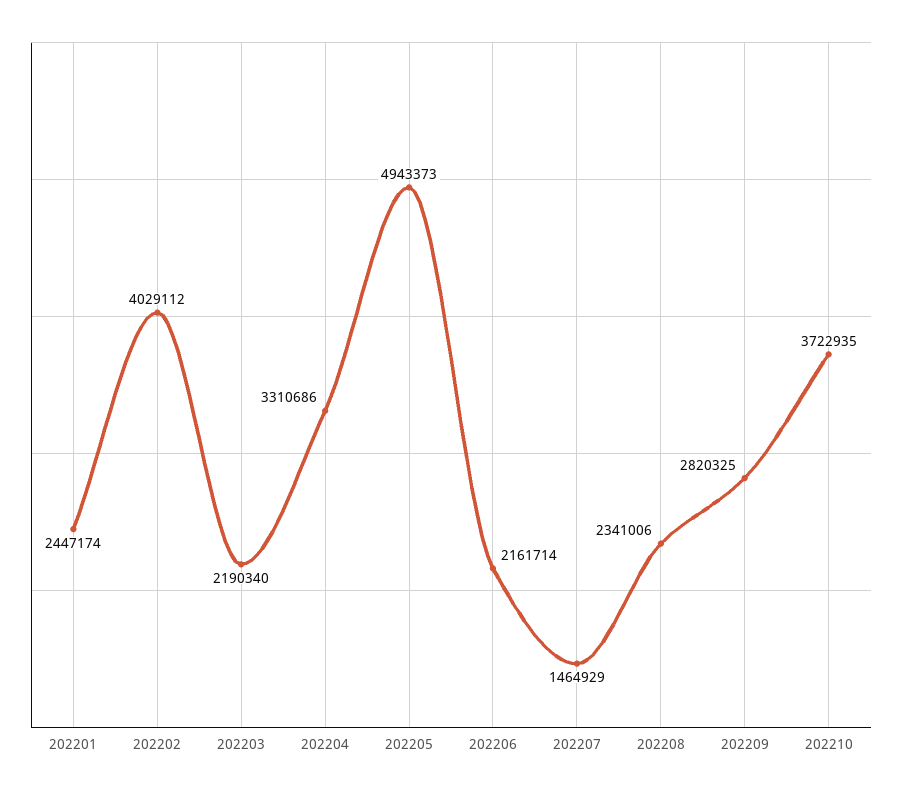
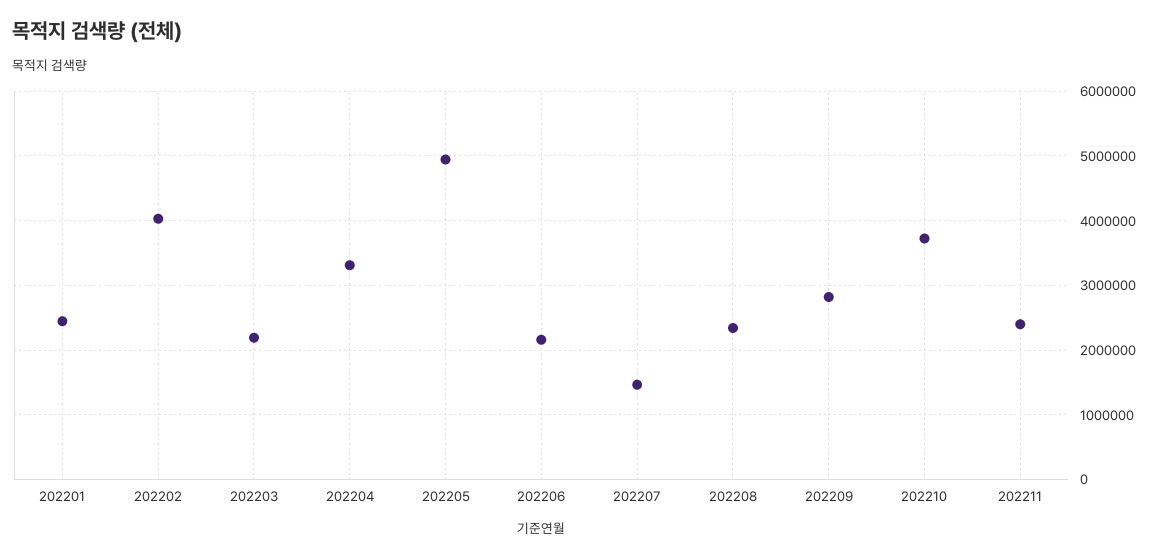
202211: none -> 2400000

